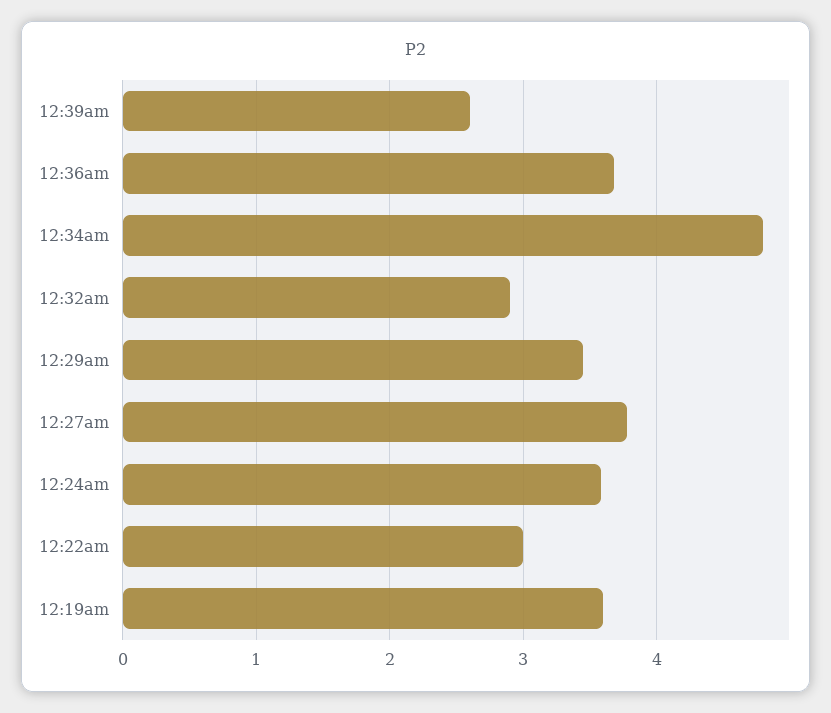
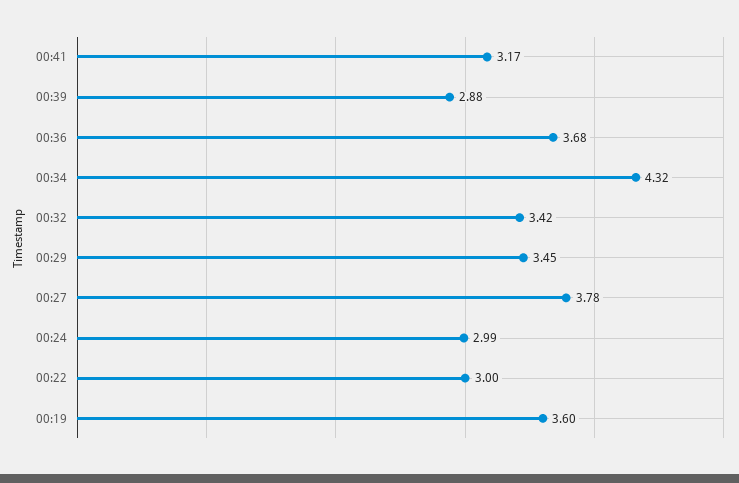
12:39am: 2.6 -> 2.88
12:34am: 4.8 -> 4.32
12:32am: 2.9 -> 3.42
12:24am: 3.6 -> 2.99
00:41: none -> 3.17

